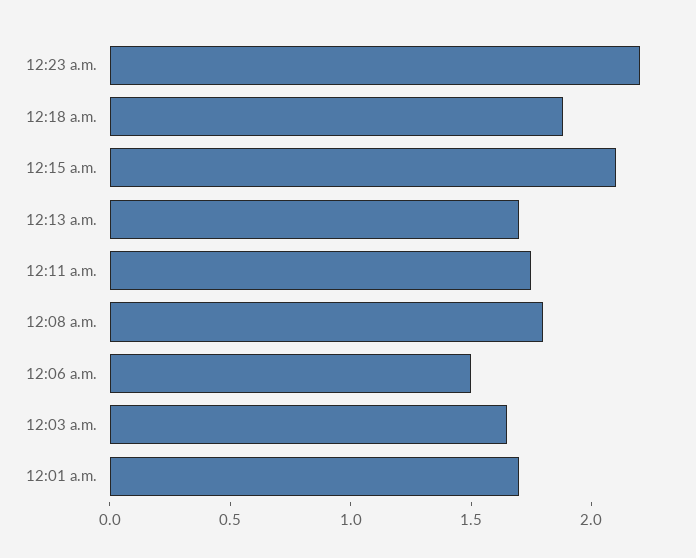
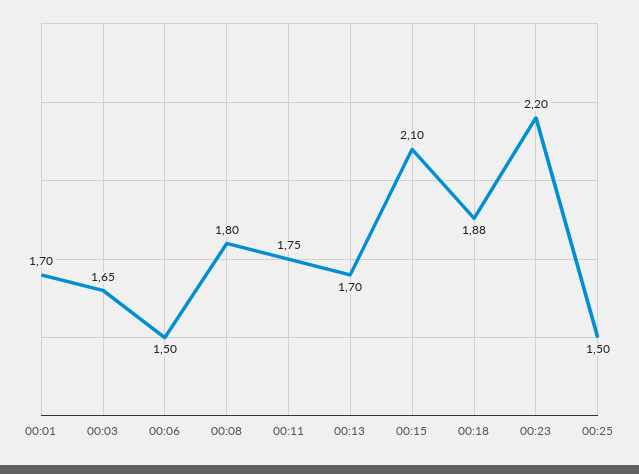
00:25: none -> 1.5

